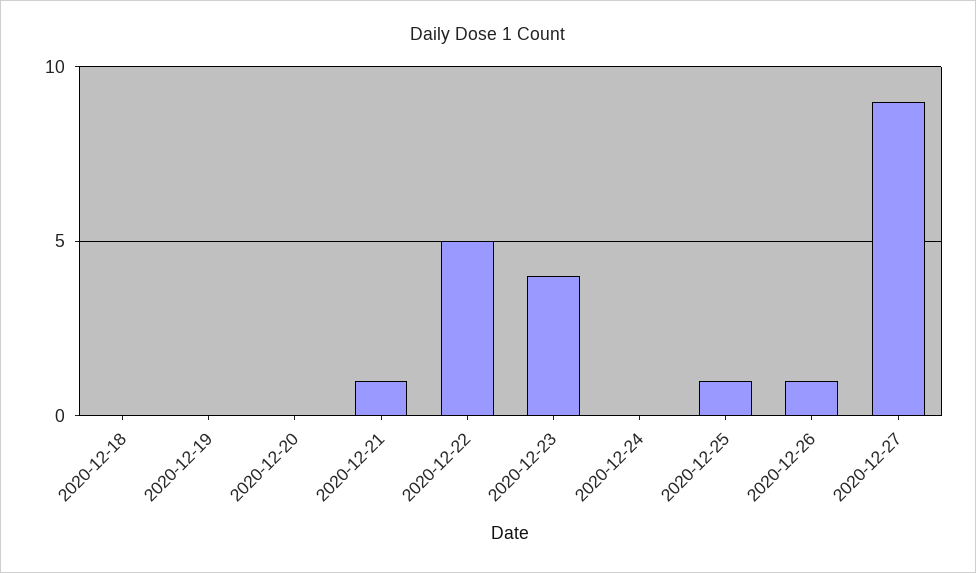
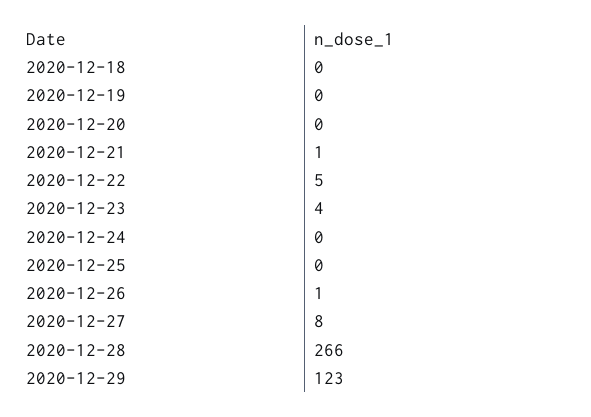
2020-12-25: 1 -> 0
2020-12-27: 9 -> 8
2020-12-28: none -> 266
2020-12-29: none -> 123

